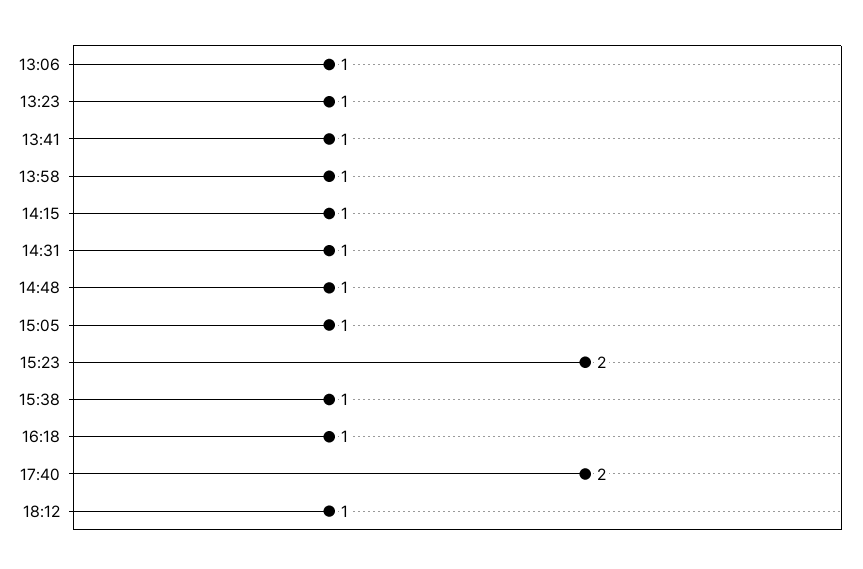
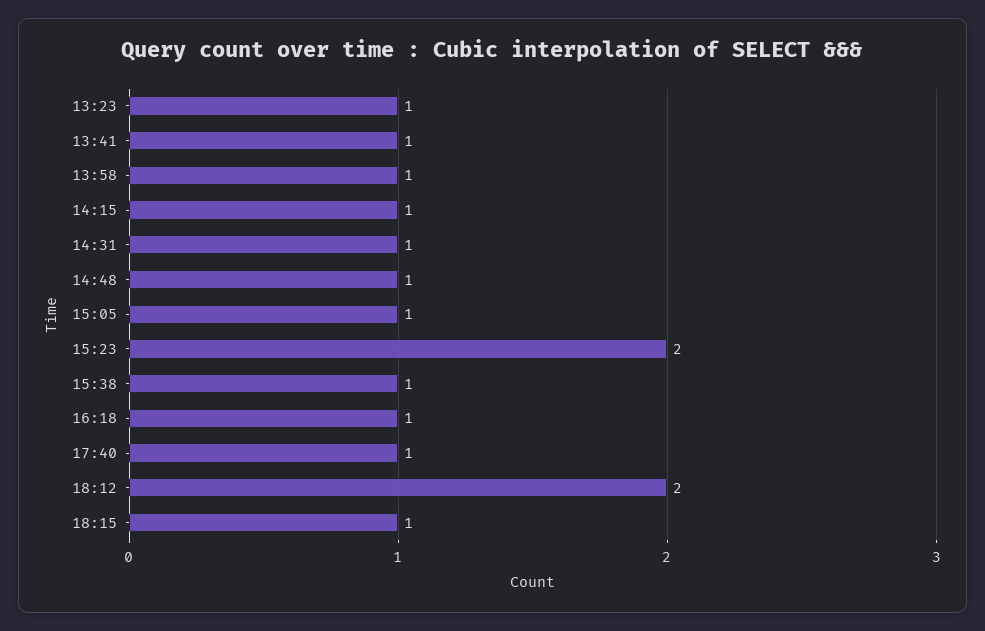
13:06: 1 -> none
17:40: 2 -> 1
18:12: 1 -> 2
18:15: none -> 1

